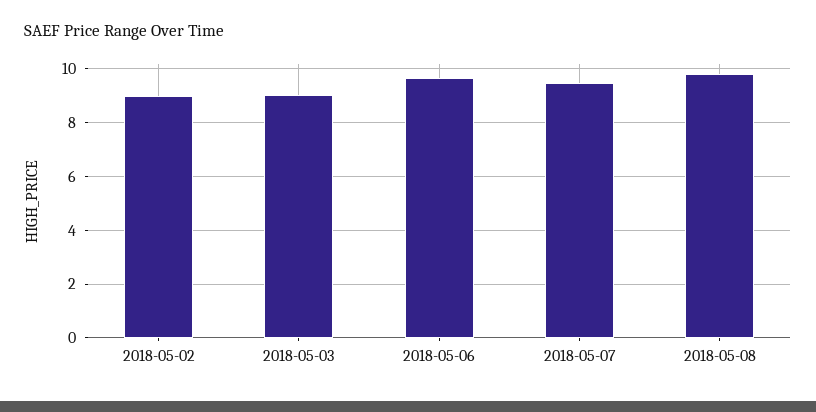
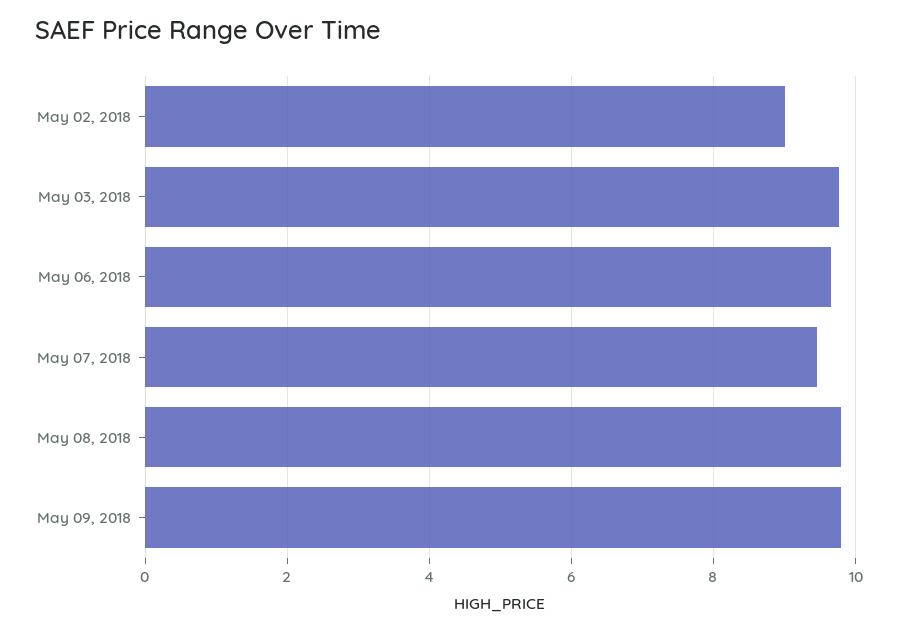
2018-05-03: 9 -> 9.8
May 09, 2018: none -> 9.8

